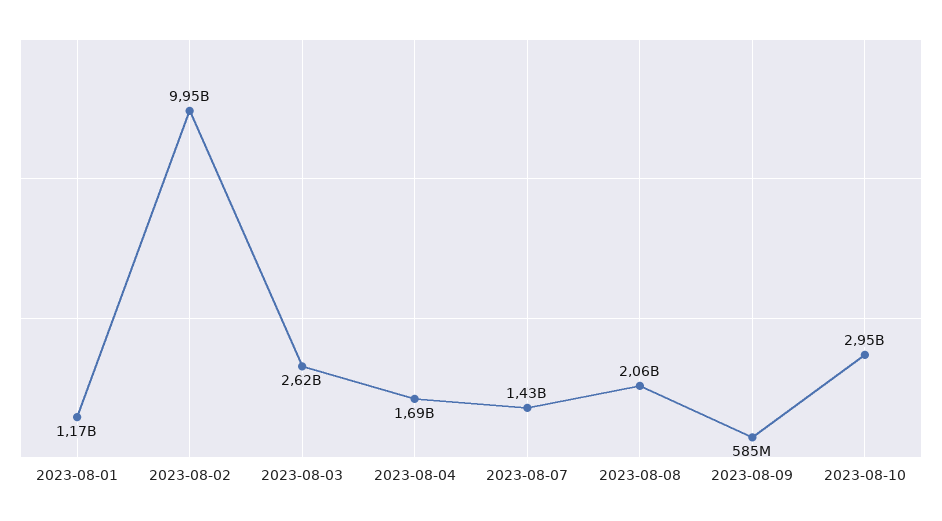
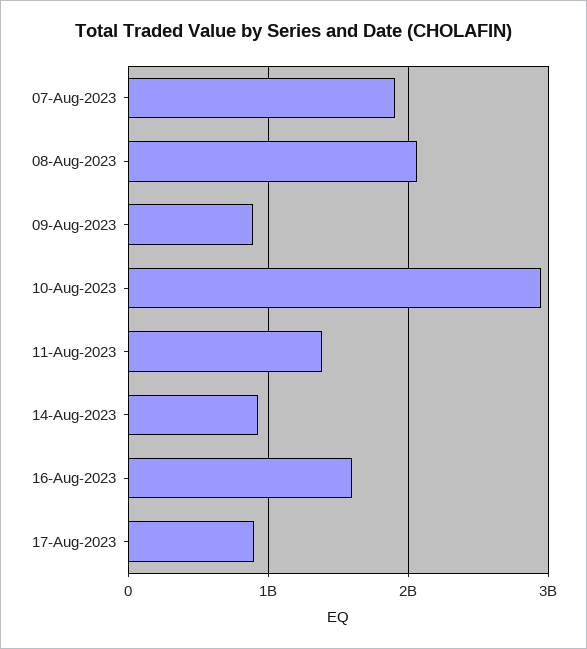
2023-08-01: 1170000000 -> none
2023-08-02: 9950000000 -> none
2023-08-03: 2620000000 -> none
2023-08-04: 1690000000 -> none
2023-08-07: 1430000000 -> 1900000000
2023-08-09: 585000000 -> 900000000
11-Aug-2023: none -> 1400000000
14-Aug-2023: none -> 900000000
16-Aug-2023: none -> 1600000000
17-Aug-2023: none -> 900000000

